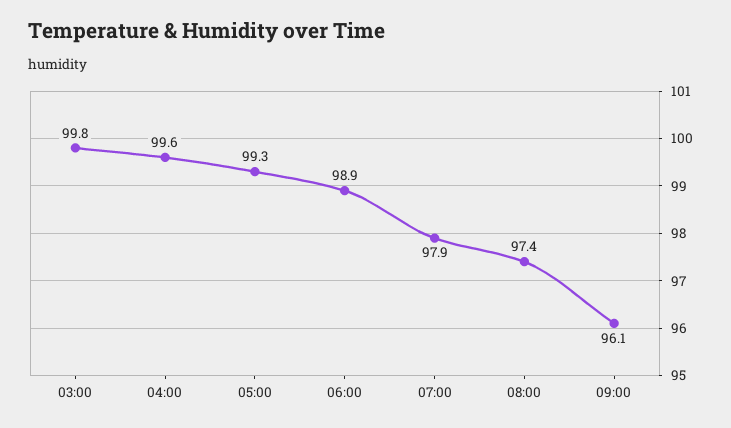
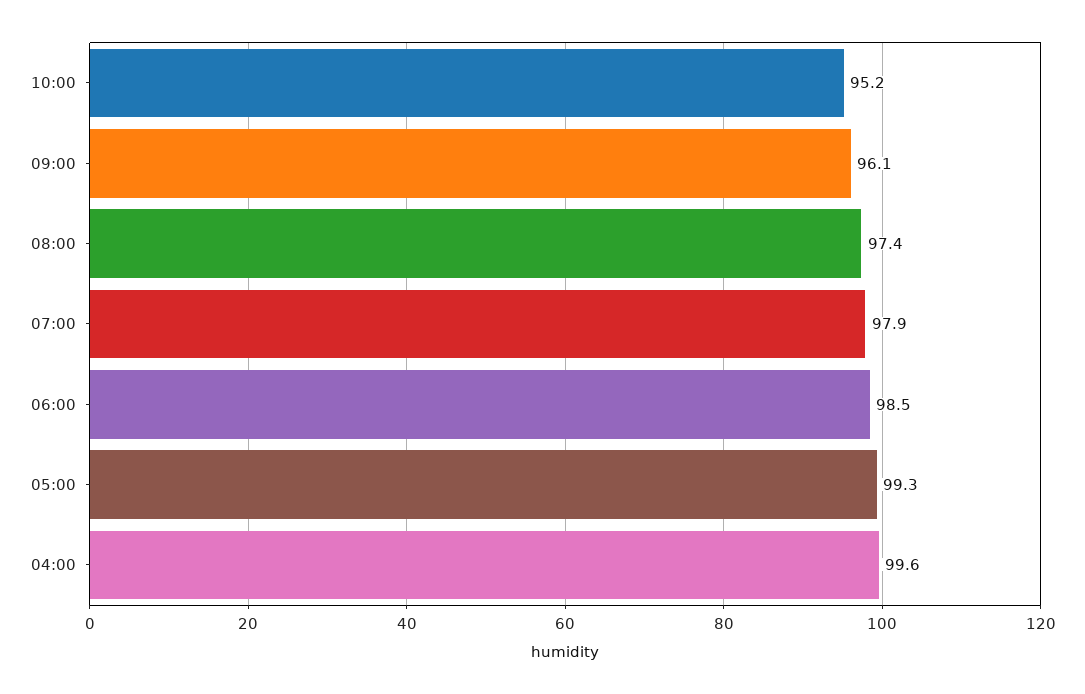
03:00: 99.8 -> none
06:00: 98.9 -> 98.5
10:00: none -> 95.2

